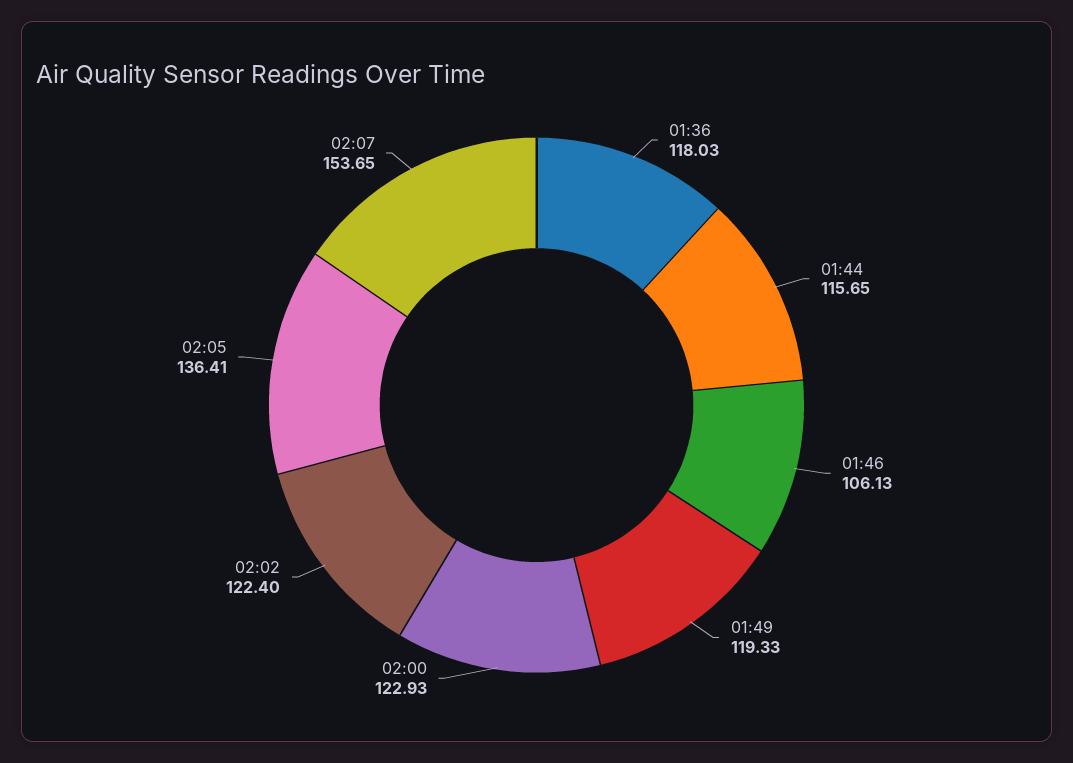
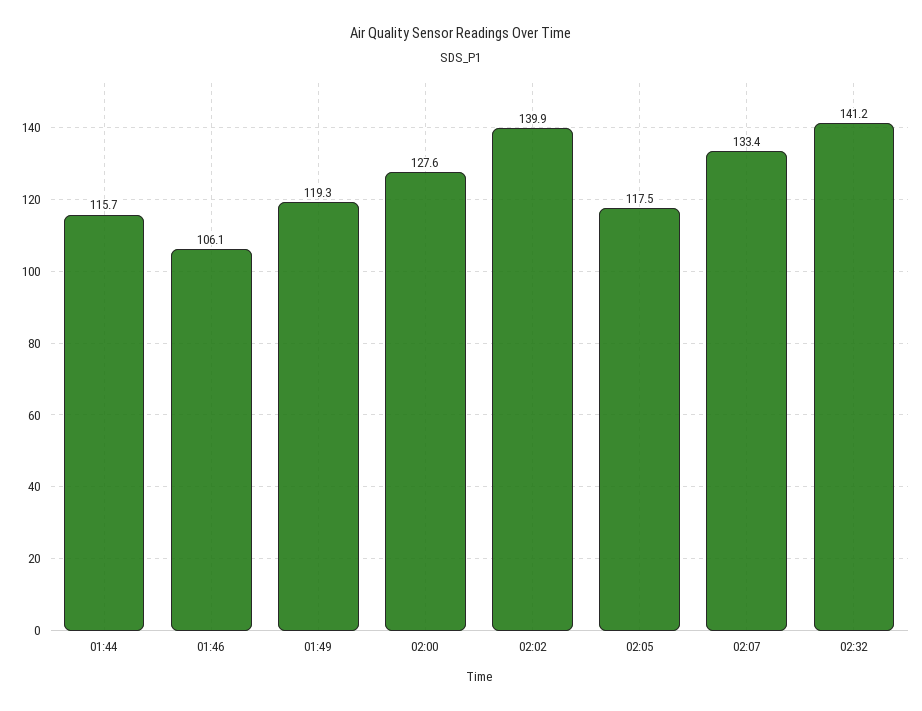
01:36: 118.03 -> none
02:00: 122.93 -> 127.6
02:02: 122.4 -> 139.9
02:05: 136.41 -> 117.5
02:07: 153.65 -> 133.4
02:32: none -> 141.2

